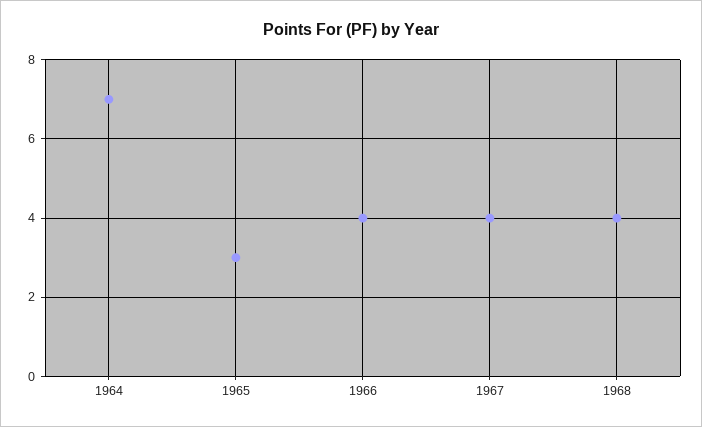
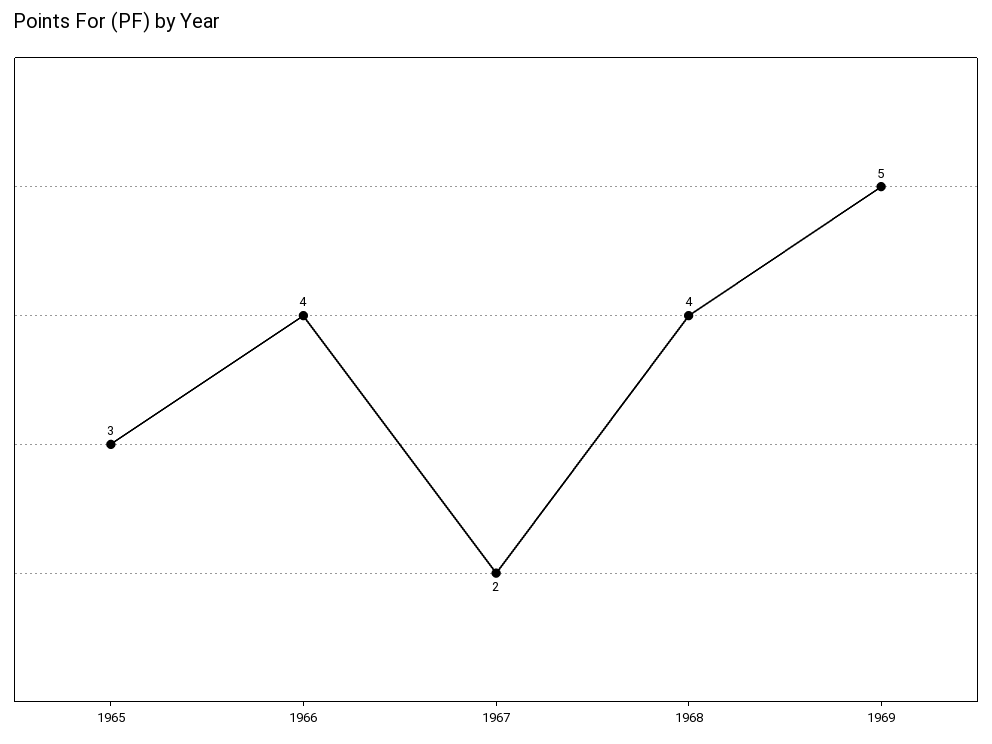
1964: 7 -> none
1967: 4 -> 2
1969: none -> 5

